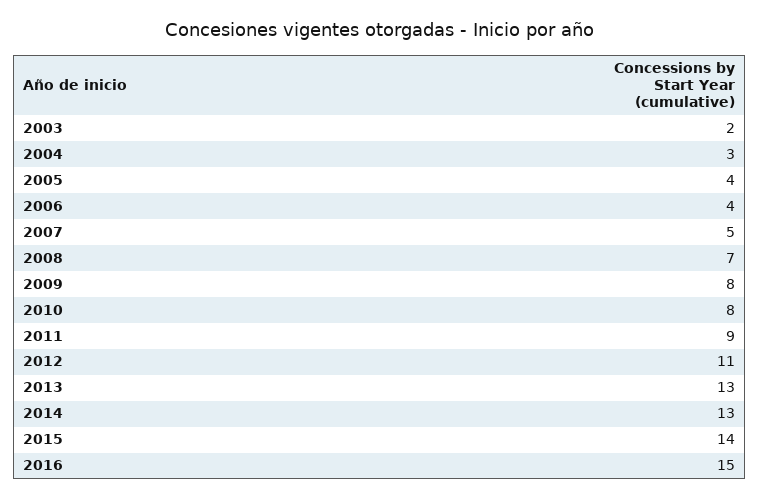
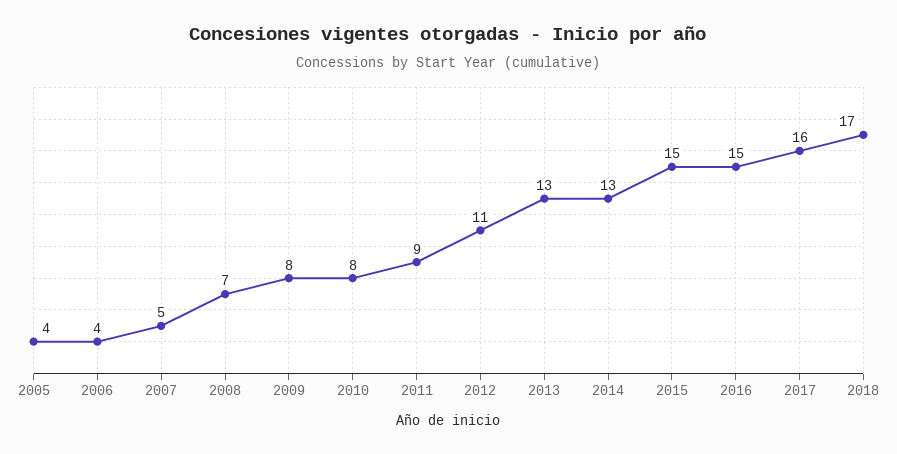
2003: 2 -> none
2004: 3 -> none
2015: 14 -> 15
2017: none -> 16
2018: none -> 17

